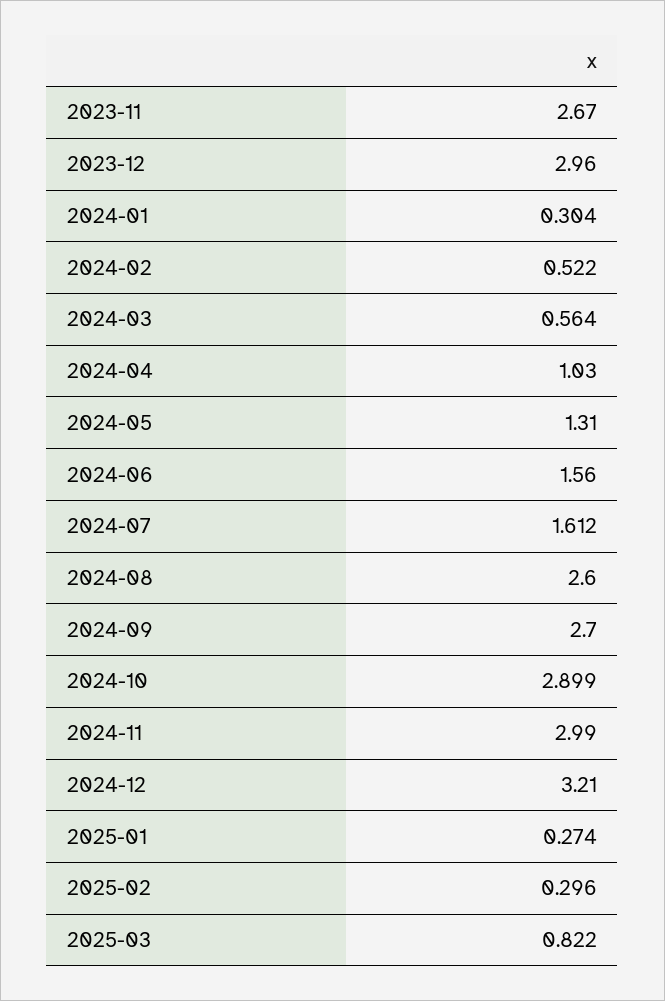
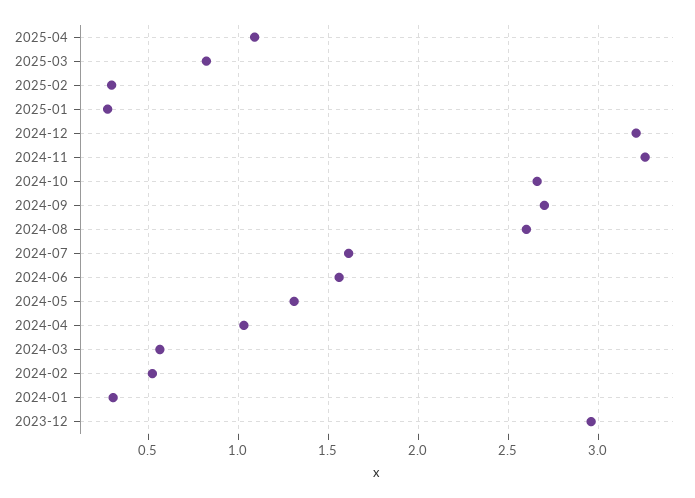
2023-11: 2.67 -> none
2024-10: 2.899 -> 2.65
2024-11: 2.99 -> 3.25
2025-04: none -> 1.1

